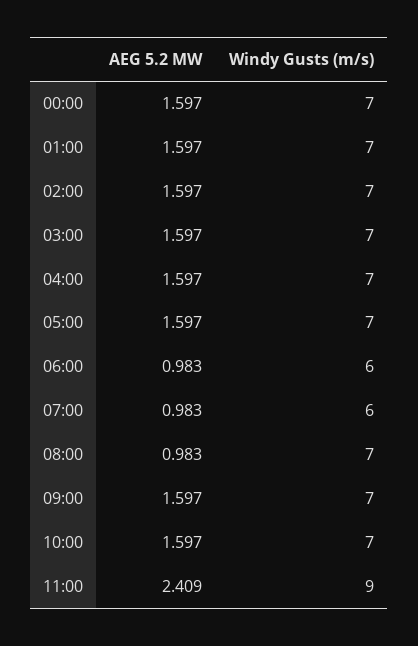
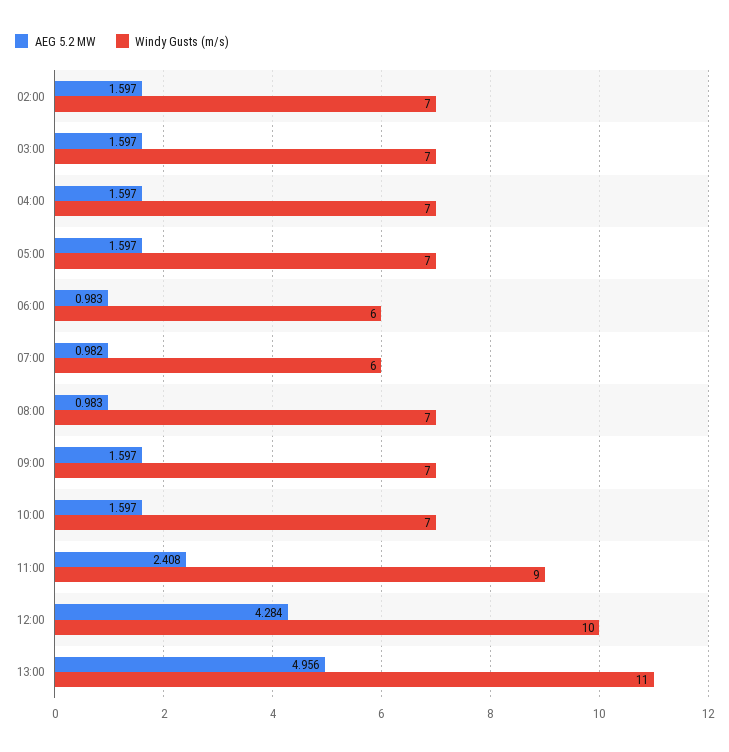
AEG 5.2 MW, 00:00: 1.597 -> none
Windy Gusts (m/s), 00:00: 7 -> none
AEG 5.2 MW, 01:00: 1.597 -> none
Windy Gusts (m/s), 01:00: 7 -> none
AEG 5.2 MW, 07:00: 0.983 -> 0.982
AEG 5.2 MW, 11:00: 2.409 -> 2.408
AEG 5.2 MW, 12:00: none -> 4.284
Windy Gusts (m/s), 12:00: none -> 10
AEG 5.2 MW, 13:00: none -> 4.956
Windy Gusts (m/s), 13:00: none -> 11

